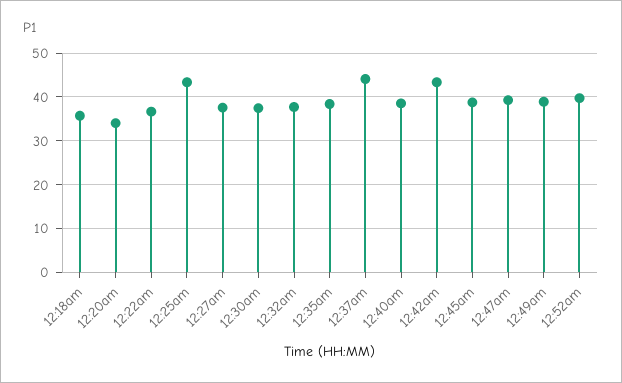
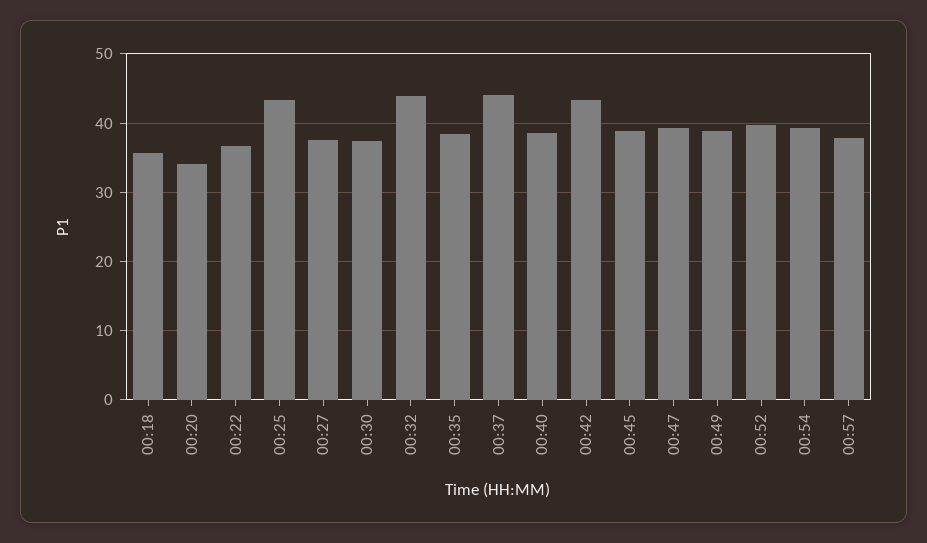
12:32am: 38 -> 44
00:54: none -> 39
00:57: none -> 38

